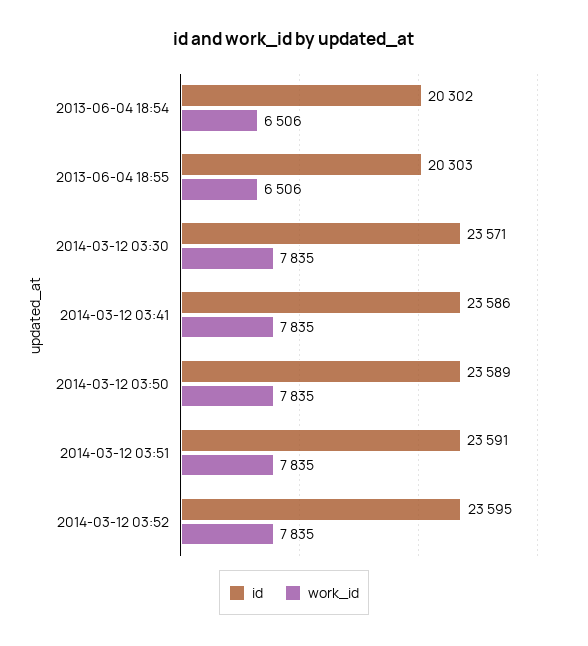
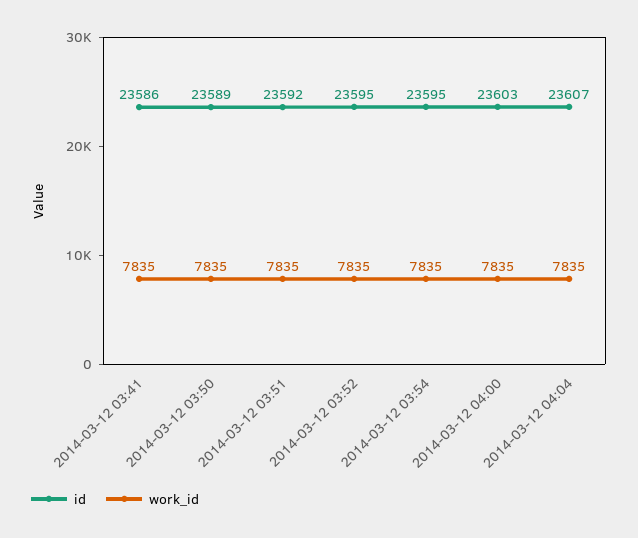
id, 2013-06-04 18:54: 20302 -> none
work_id, 2013-06-04 18:54: 6506 -> none
id, 2013-06-04 18:55: 20303 -> none
work_id, 2013-06-04 18:55: 6506 -> none
id, 2014-03-12 03:30: 23571 -> none
work_id, 2014-03-12 03:30: 7835 -> none
id, 2014-03-12 03:51: 23591 -> 23592
id, 2014-03-12 03:54: none -> 23595
work_id, 2014-03-12 03:54: none -> 7835
id, 2014-03-12 04:00: none -> 23603
work_id, 2014-03-12 04:00: none -> 7835
id, 2014-03-12 04:04: none -> 23607
work_id, 2014-03-12 04:04: none -> 7835

